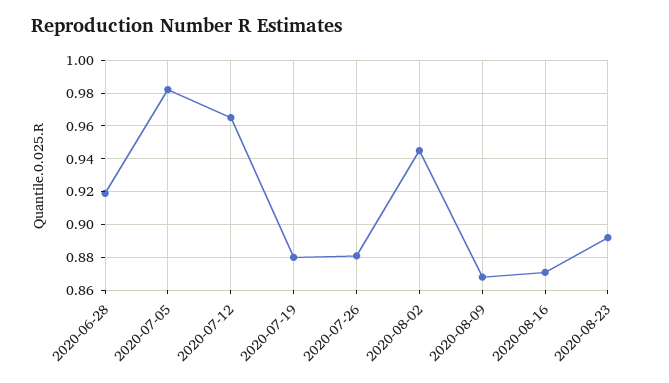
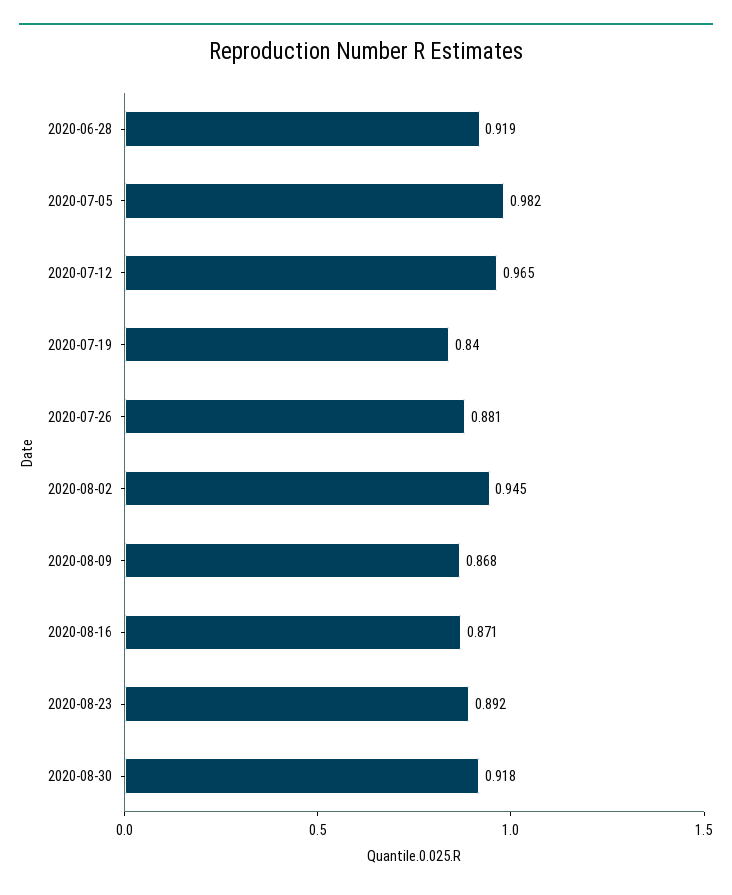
2020-07-19: 0.88 -> 0.84
2020-08-30: none -> 0.918

